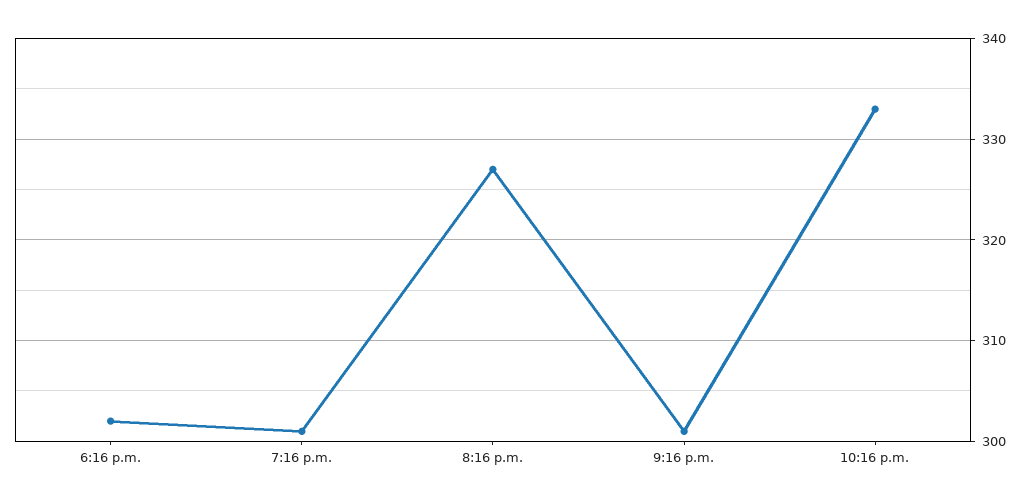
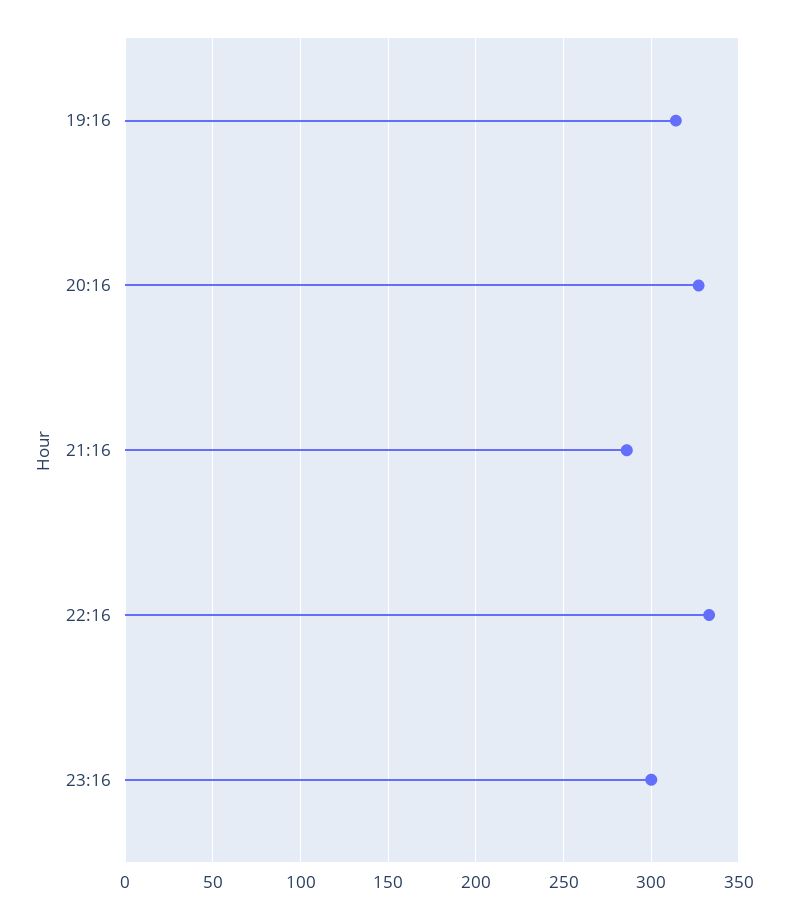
6:16 p.m.: 302 -> none
7:16 p.m.: 301 -> 315
9:16 p.m.: 301 -> 285
23:16: none -> 300

